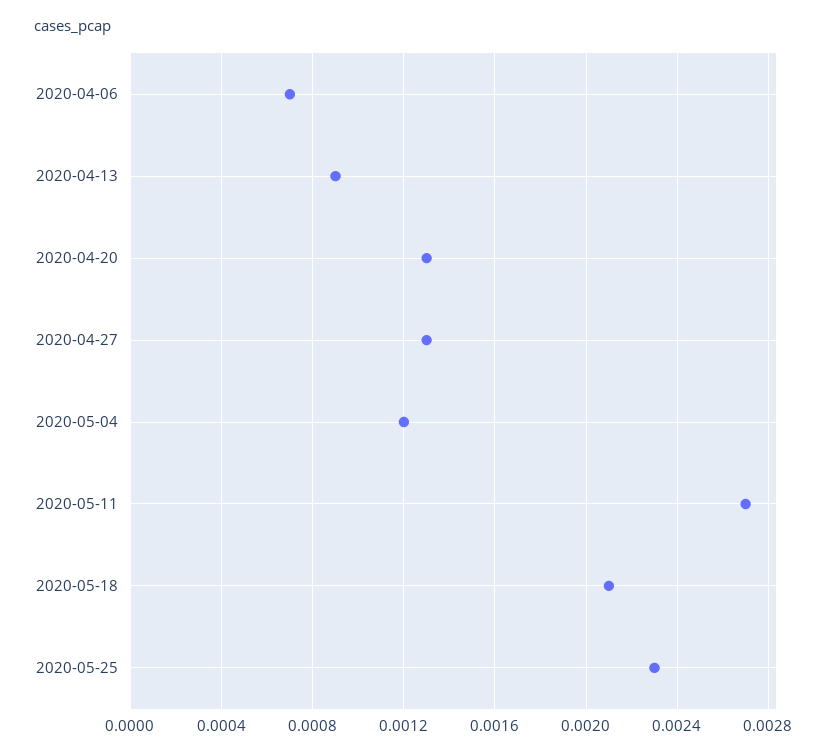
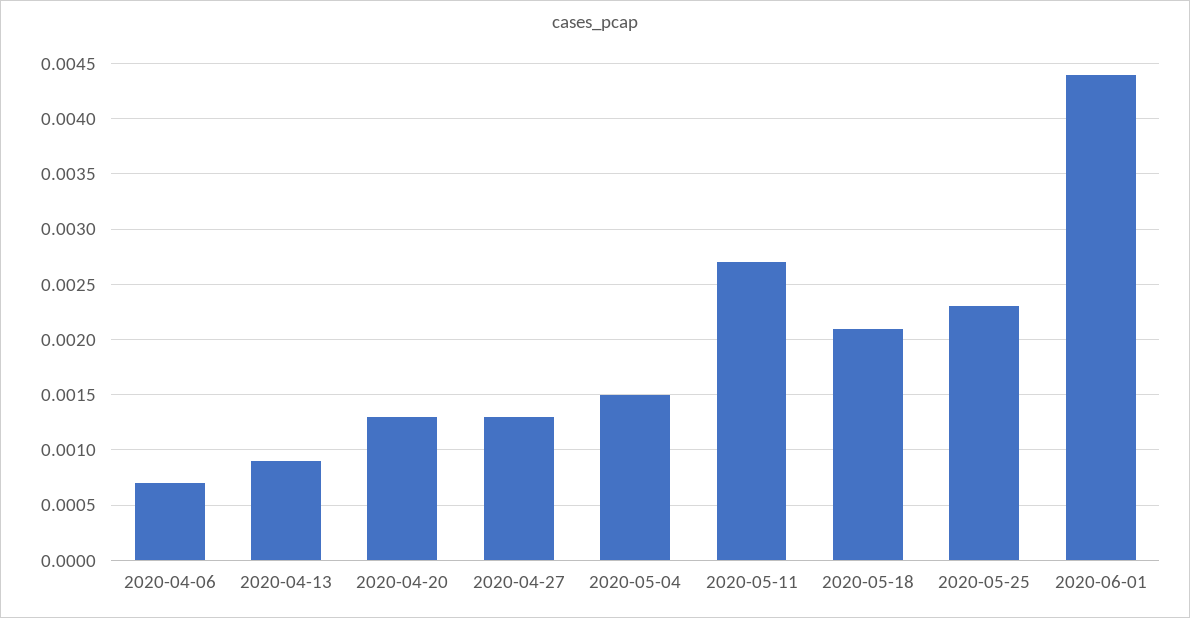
2020-05-04: 0.0012 -> 0.0015
2020-06-01: none -> 0.0044

